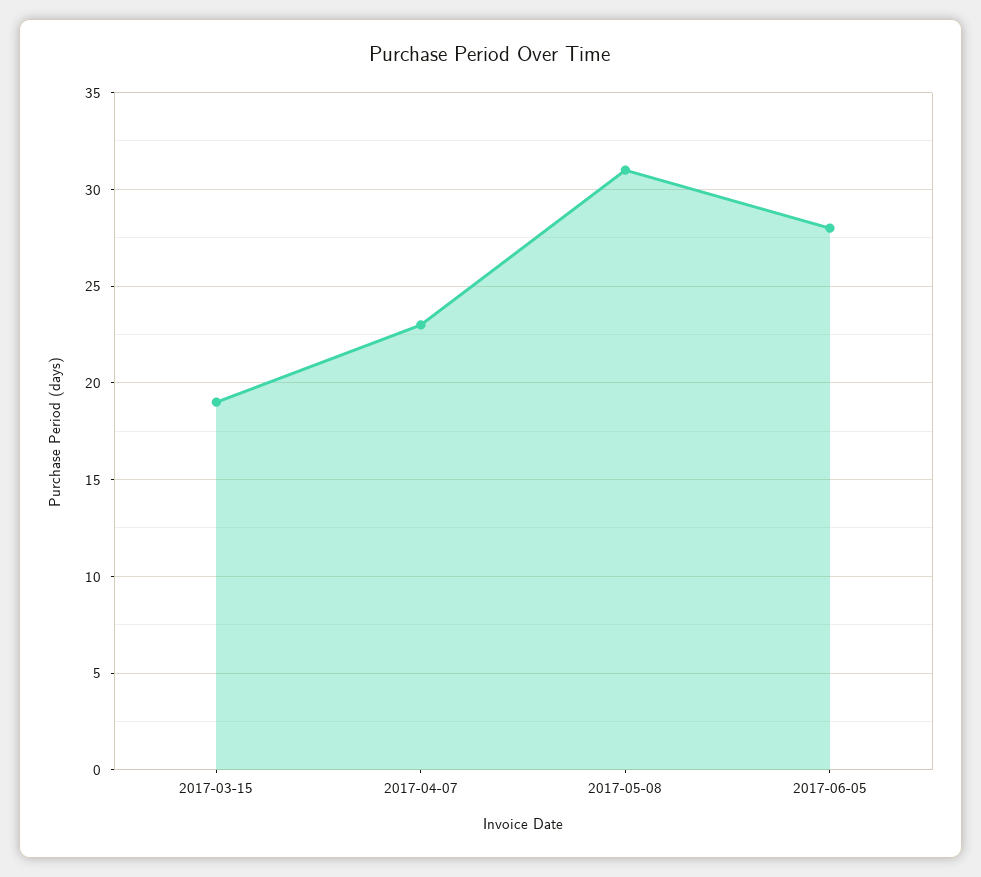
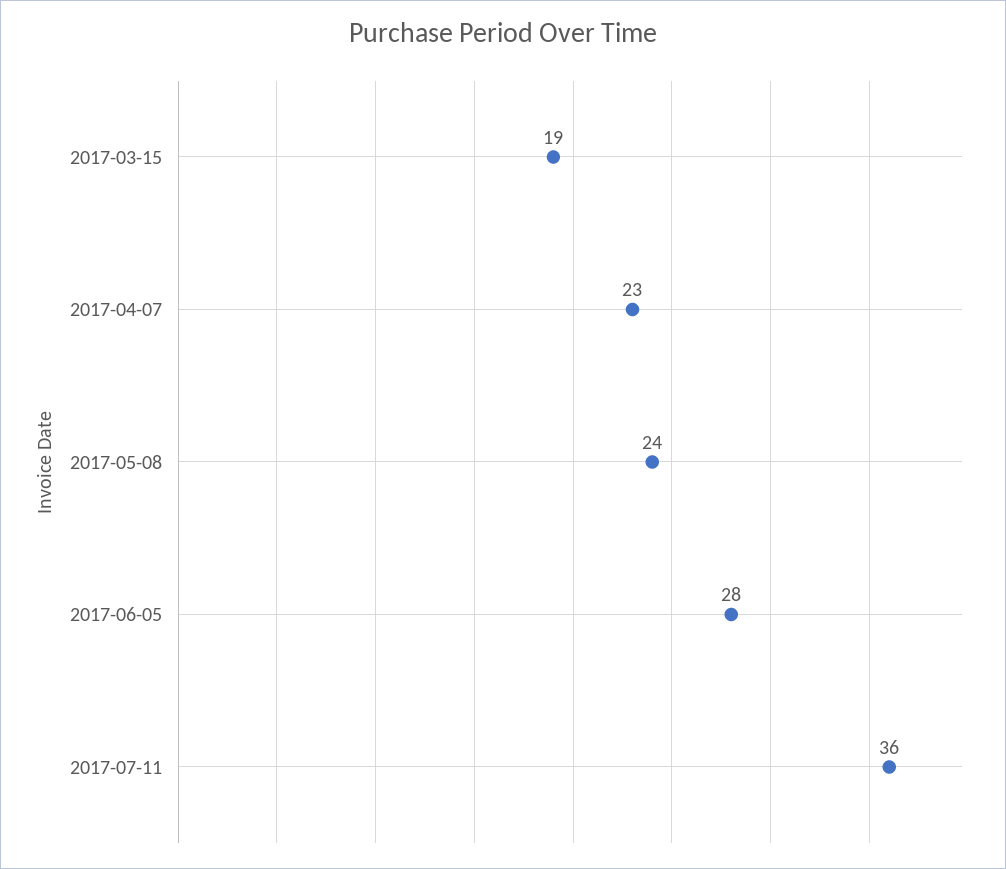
2017-05-08: 31 -> 24
2017-07-11: none -> 36

